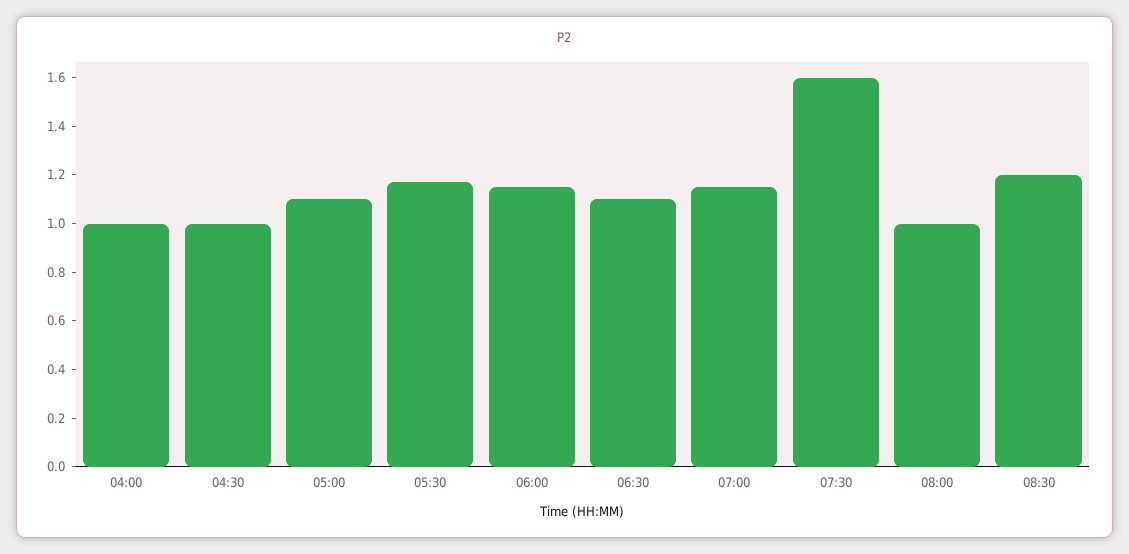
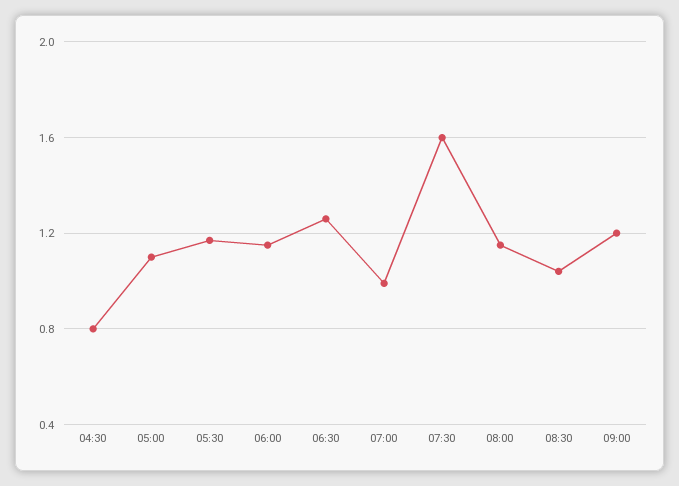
04:00: 1 -> none
04:30: 1 -> 0.8
06:30: 1.1 -> 1.25
07:00: 1.15 -> 1
08:00: 1 -> 1.15
08:30: 1.2 -> 1.05
09:00: none -> 1.2

